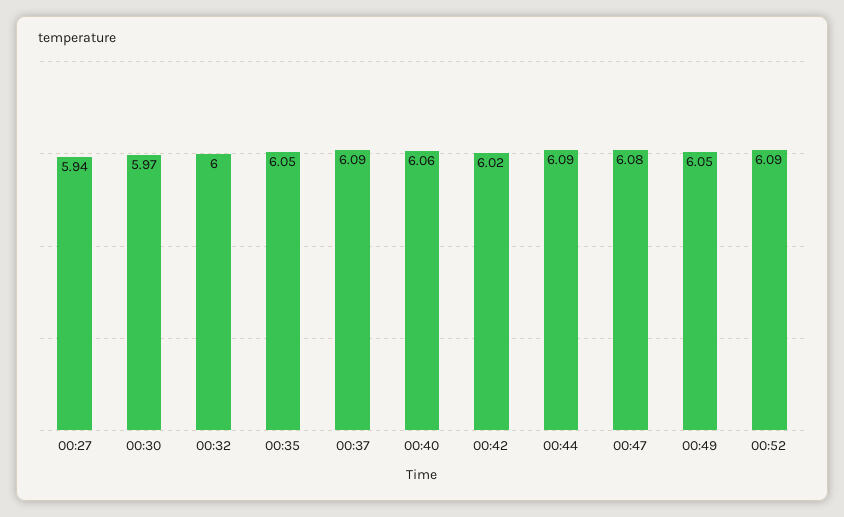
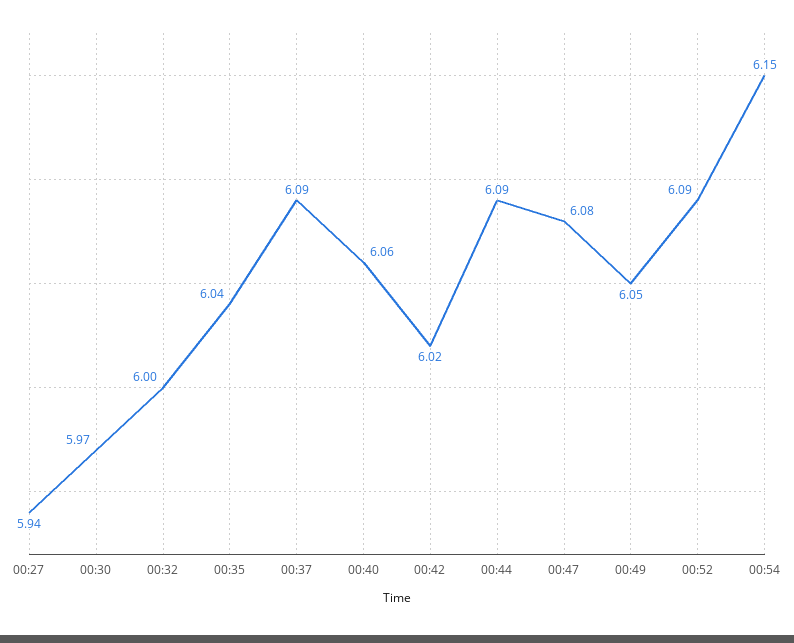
00:35: 6.05 -> 6.04
00:54: none -> 6.15

